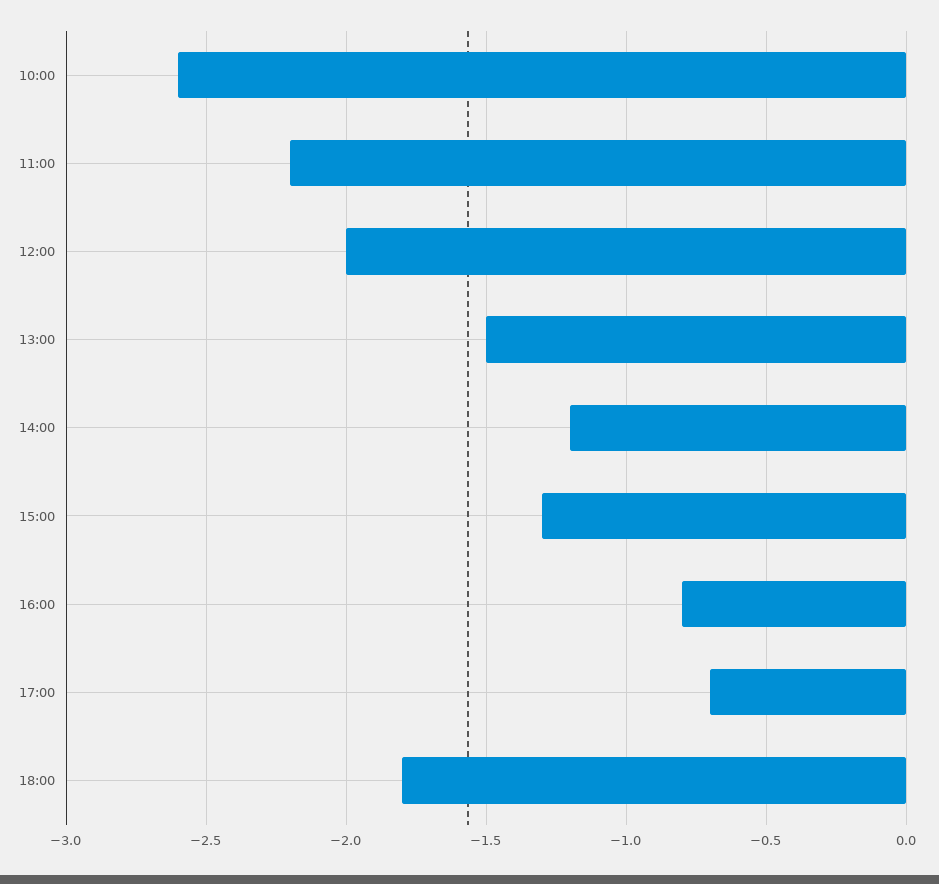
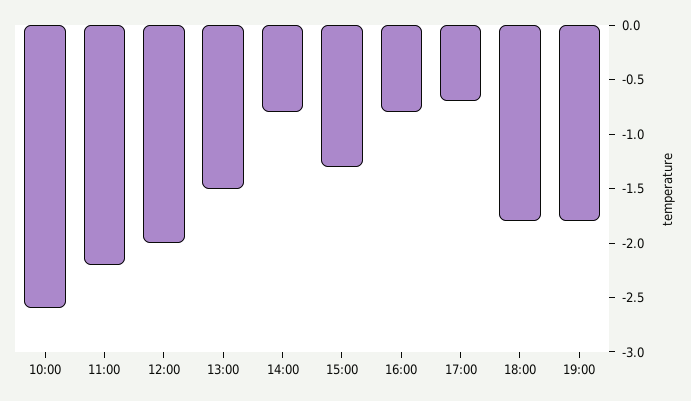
14:00: -1.2 -> -0.8
19:00: none -> -1.8

